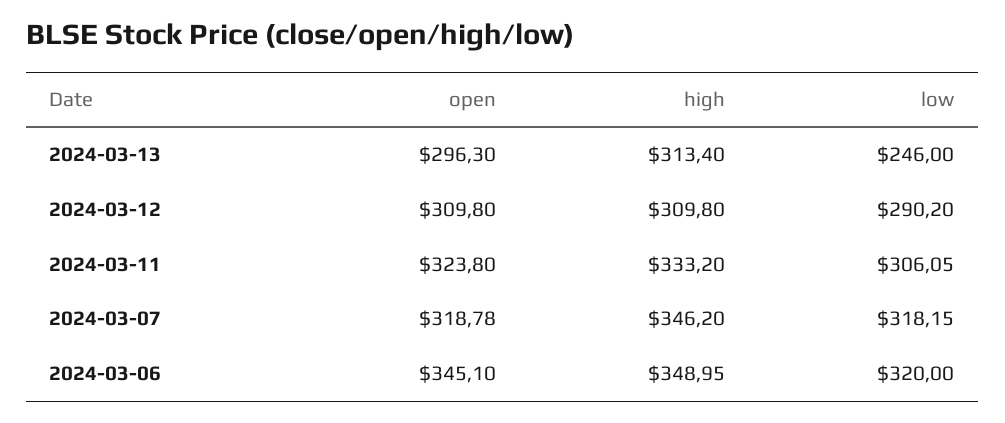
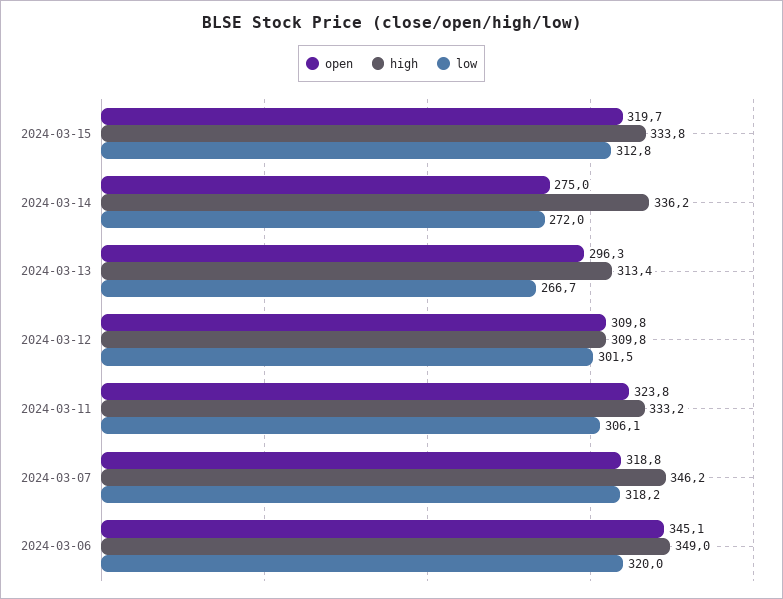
low, 2024-03-13: 246 -> 266.7
low, 2024-03-12: 290.2 -> 301.5
open, 2024-03-15: none -> 319.7
high, 2024-03-15: none -> 333.8
low, 2024-03-15: none -> 312.8
open, 2024-03-14: none -> 275
high, 2024-03-14: none -> 336.2
low, 2024-03-14: none -> 272

